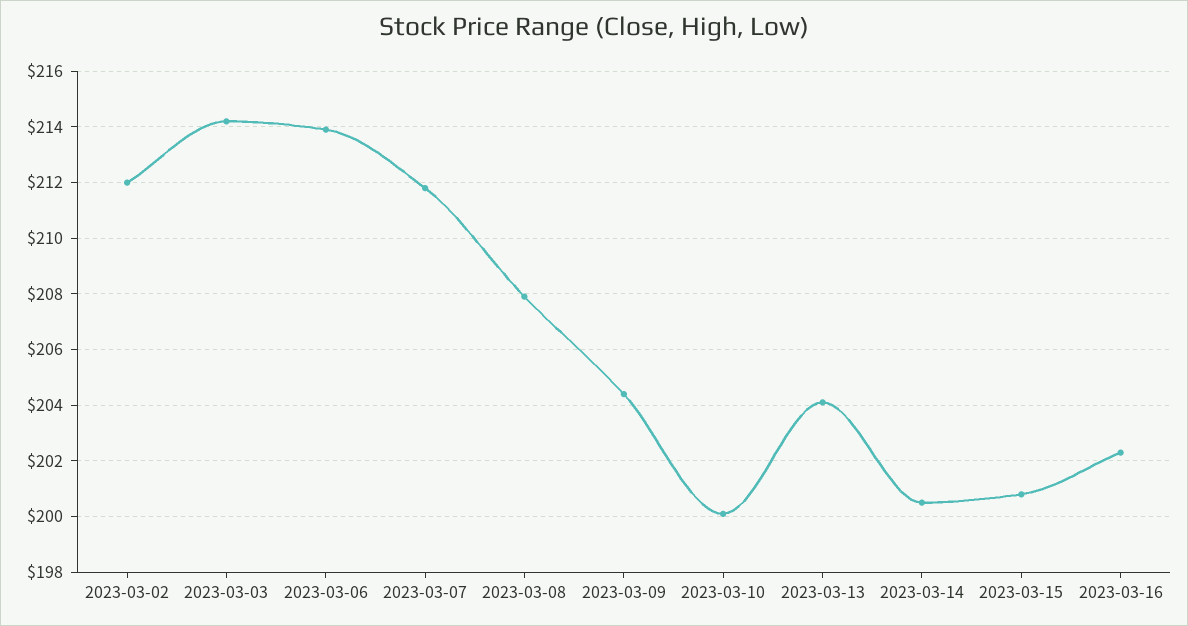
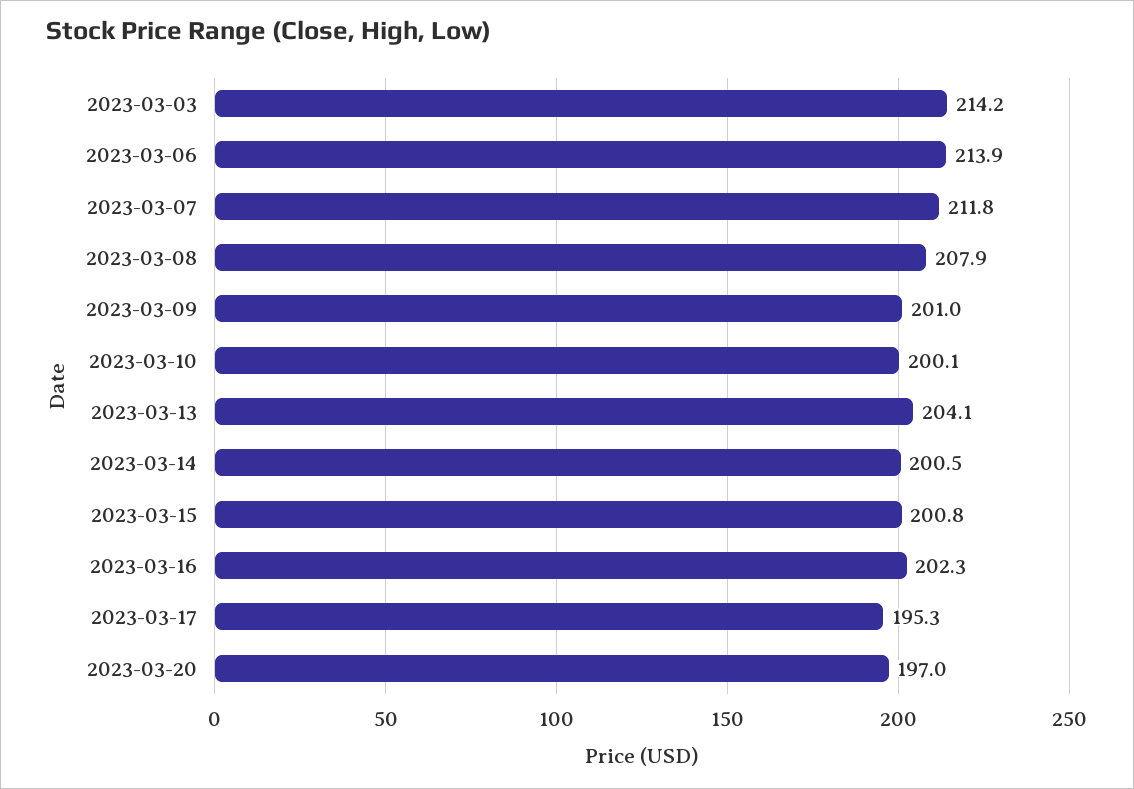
2023-03-02: 212 -> none
2023-03-09: 204.5 -> 201
2023-03-17: none -> 195.3
2023-03-20: none -> 197

